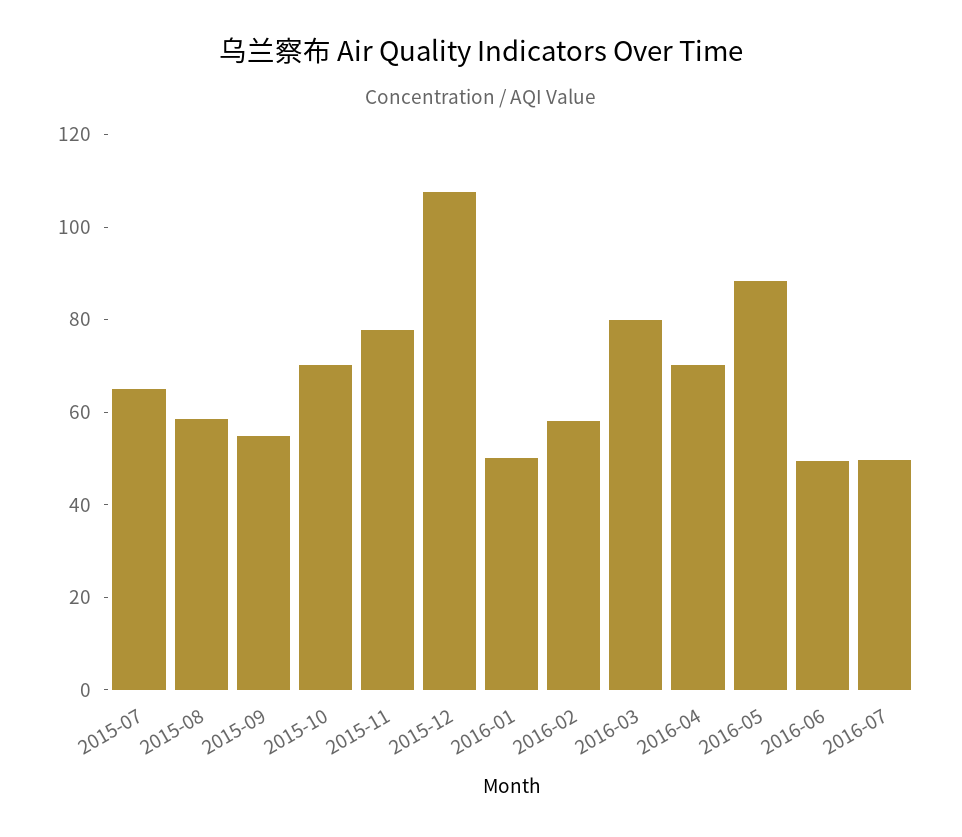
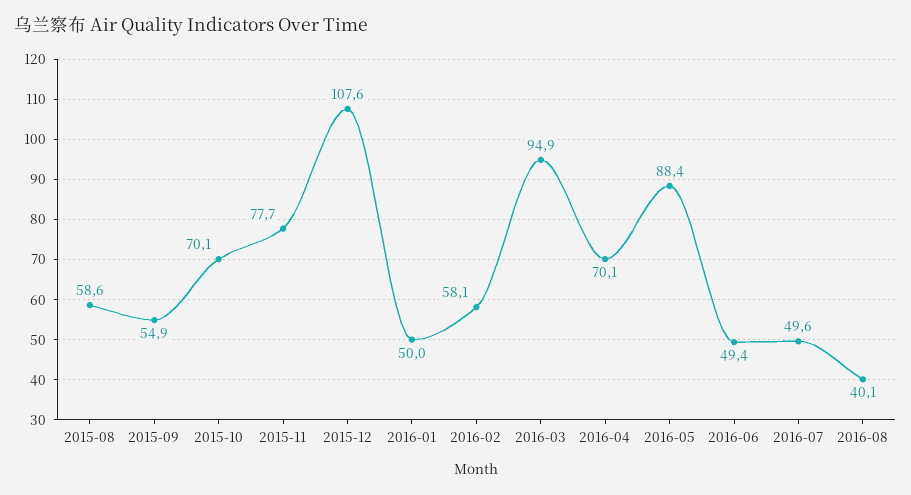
2015-07: 65 -> none
2016-03: 80 -> 94.9
2016-08: none -> 40.1

